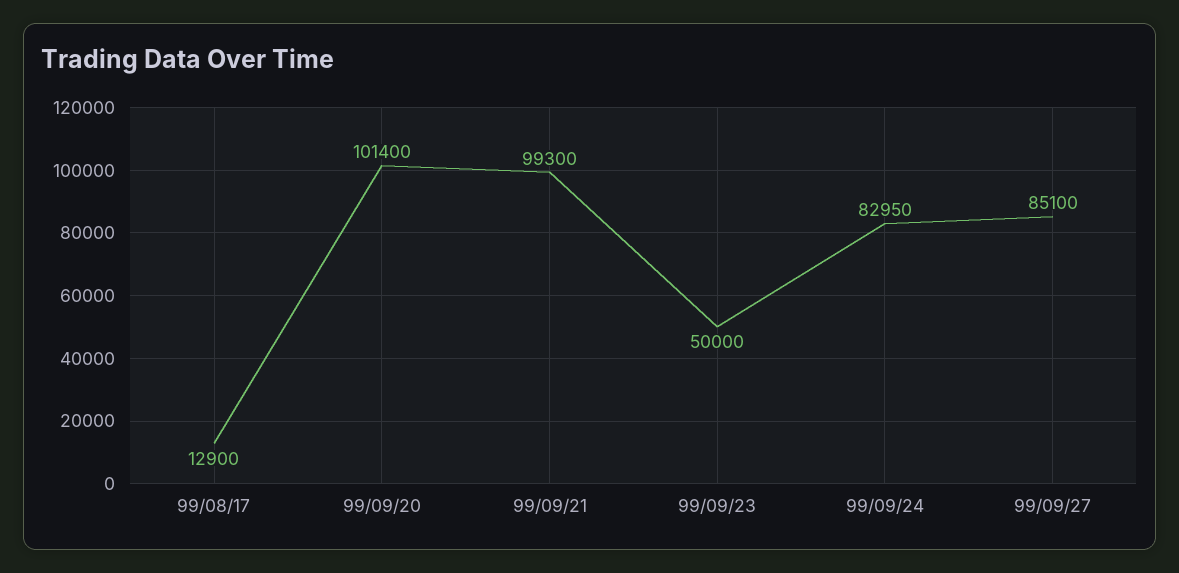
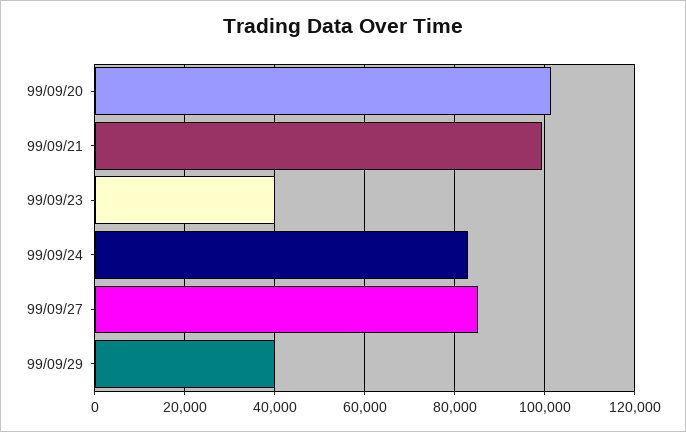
99/08/17: 12900 -> none
99/09/23: 50000 -> 40000
99/09/29: none -> 40000

